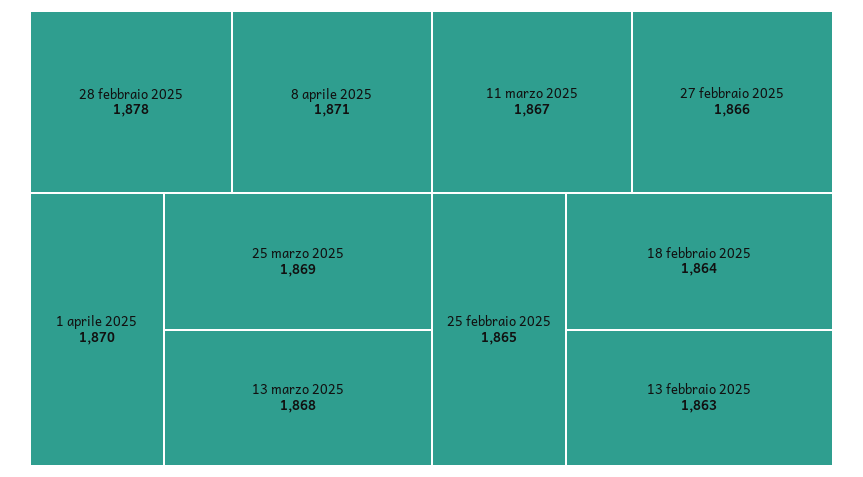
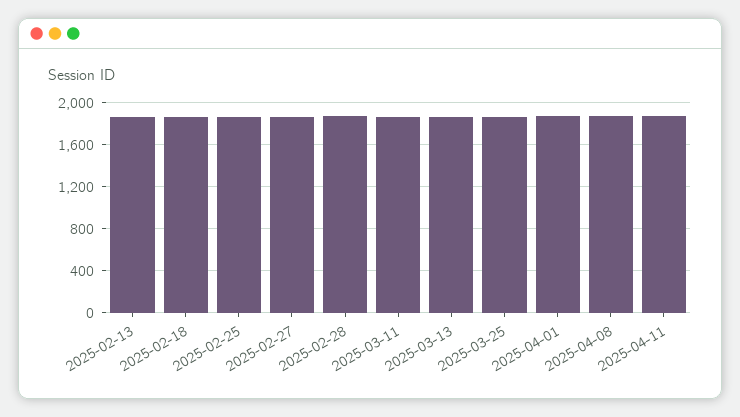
2025-04-11: none -> 1900

